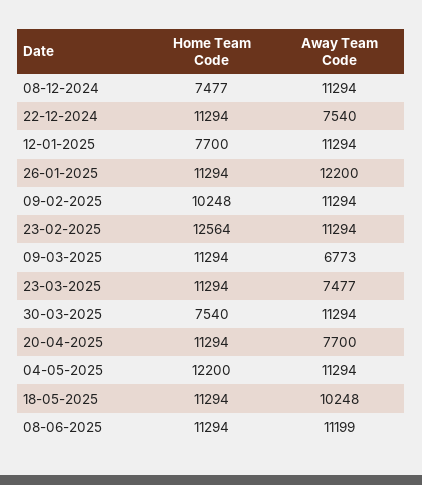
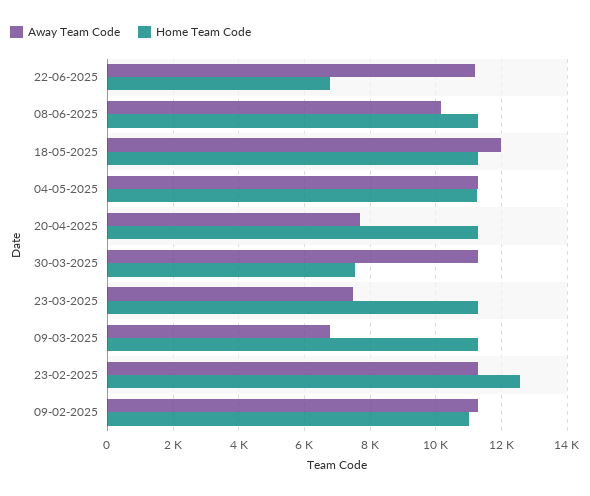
Home Team Code, 08-12-2024: 7477 -> none
Away Team Code, 08-12-2024: 11294 -> none
Home Team Code, 22-12-2024: 11294 -> none
Away Team Code, 22-12-2024: 7540 -> none
Home Team Code, 12-01-2025: 7700 -> none
Away Team Code, 12-01-2025: 11294 -> none
Home Team Code, 26-01-2025: 11294 -> none
Away Team Code, 26-01-2025: 12200 -> none
Home Team Code, 09-02-2025: 10248 -> 11000
Home Team Code, 04-05-2025: 12200 -> 11200
Away Team Code, 18-05-2025: 10248 -> 12000
Away Team Code, 08-06-2025: 11199 -> 10200
Away Team Code, 22-06-2025: none -> 11200
Home Team Code, 22-06-2025: none -> 6800

